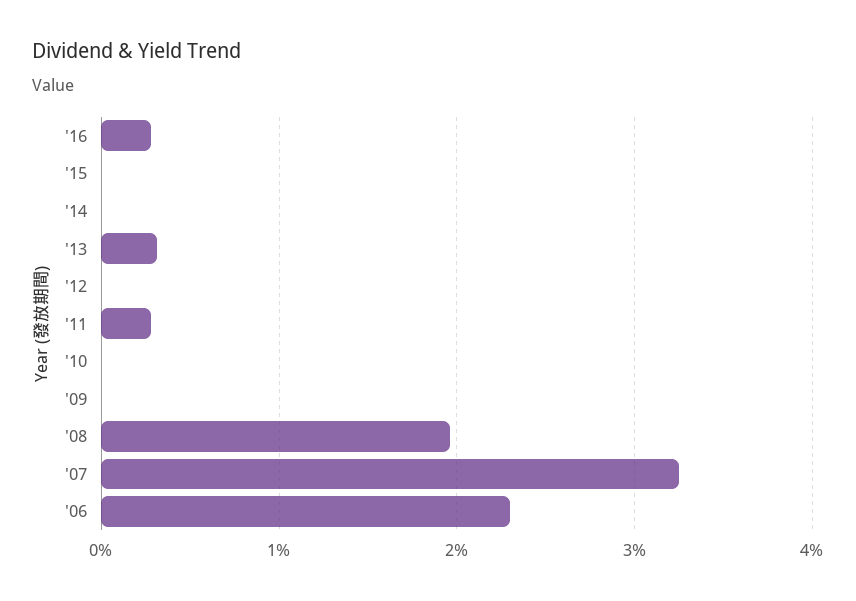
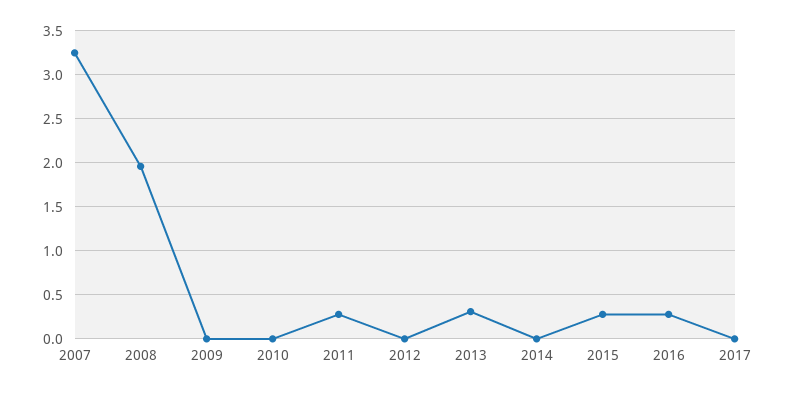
'15: 0 -> 0.3
'06: 2.3 -> none
2017: none -> 0

